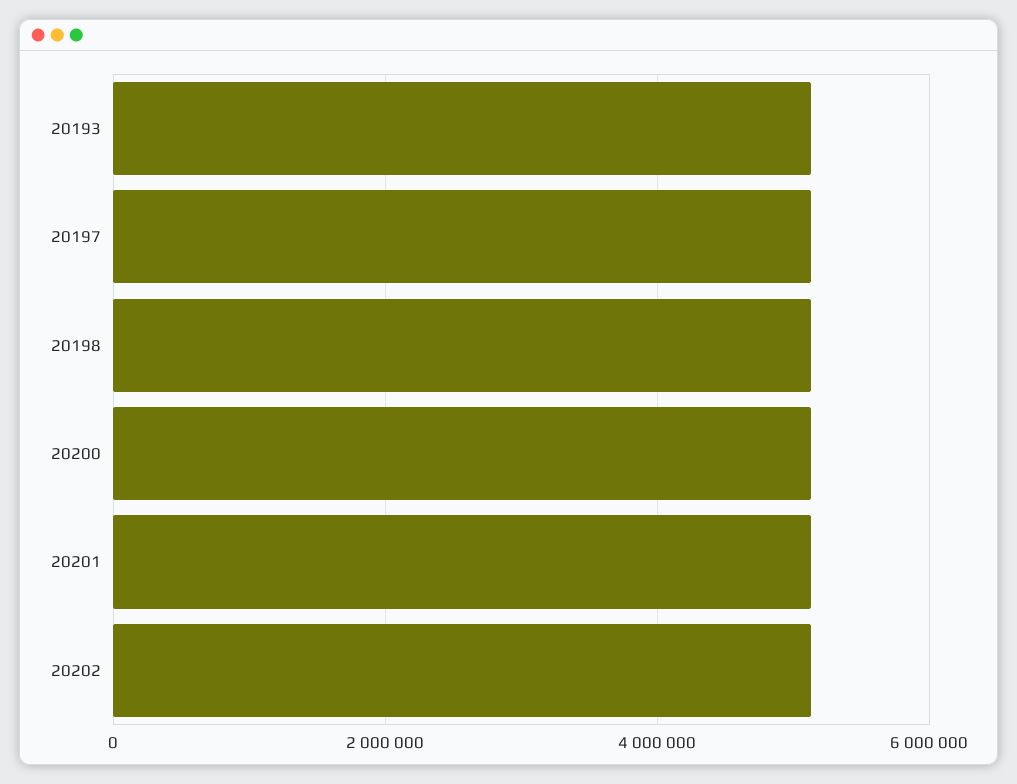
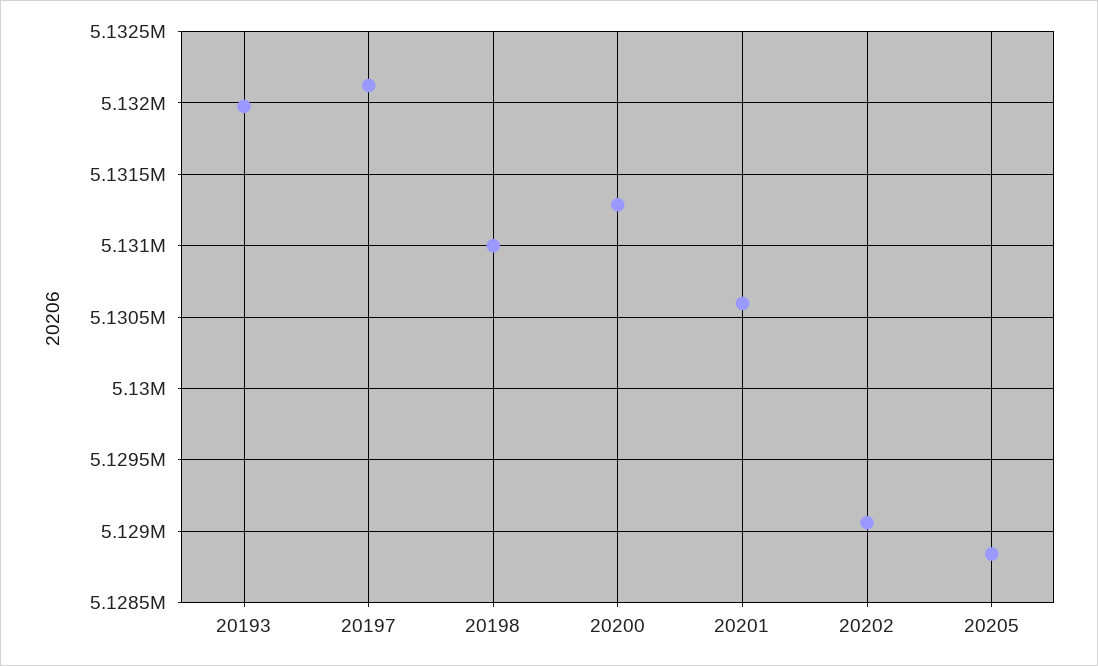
20205: none -> 5128850

